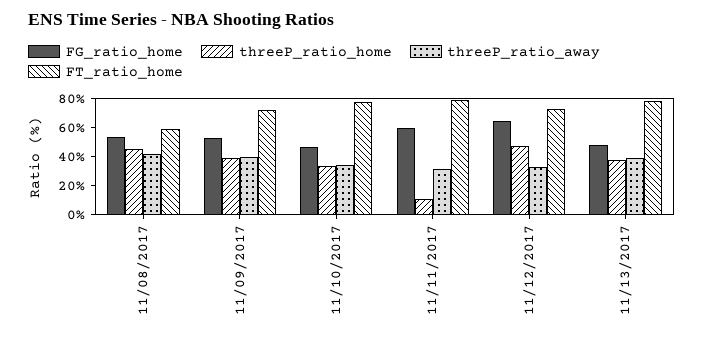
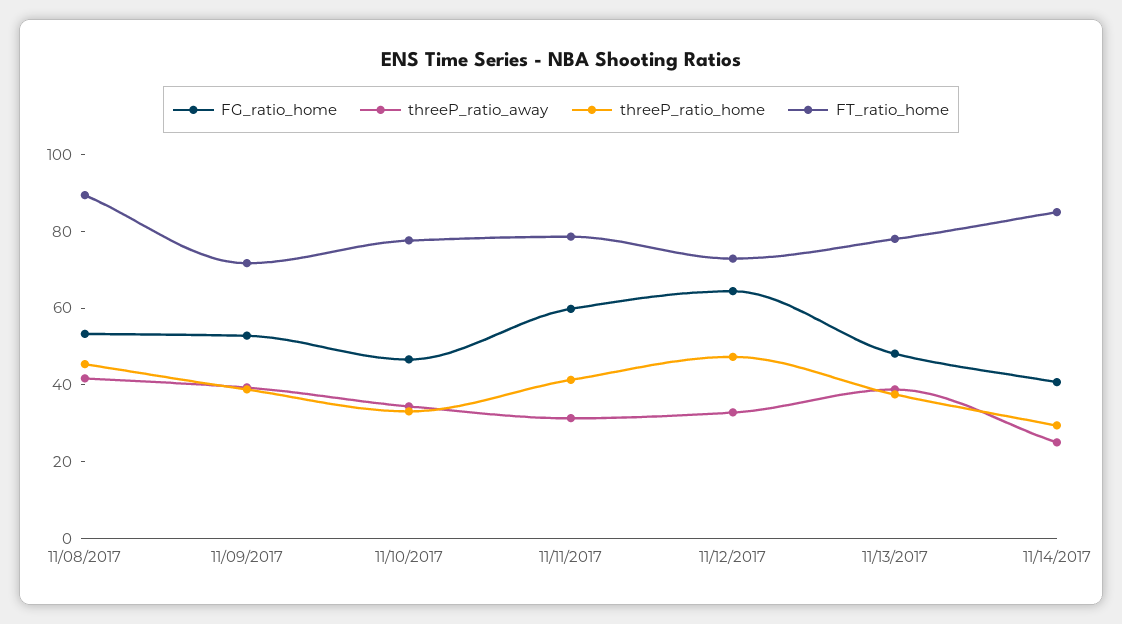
FT_ratio_home, 11/08/2017: 60 -> 90
threeP_ratio_home, 11/11/2017: 10 -> 40
FG_ratio_home, 11/14/2017: none -> 40
threeP_ratio_away, 11/14/2017: none -> 25
threeP_ratio_home, 11/14/2017: none -> 30
FT_ratio_home, 11/14/2017: none -> 85

